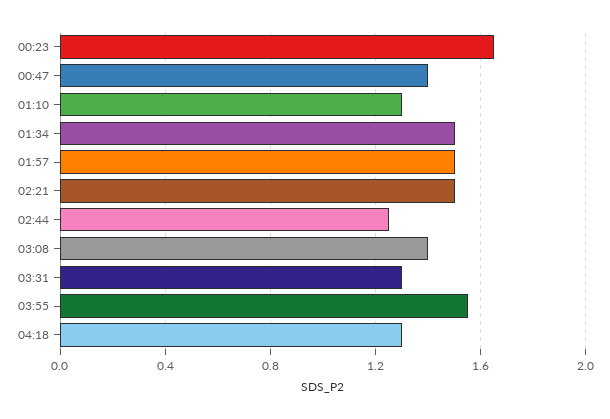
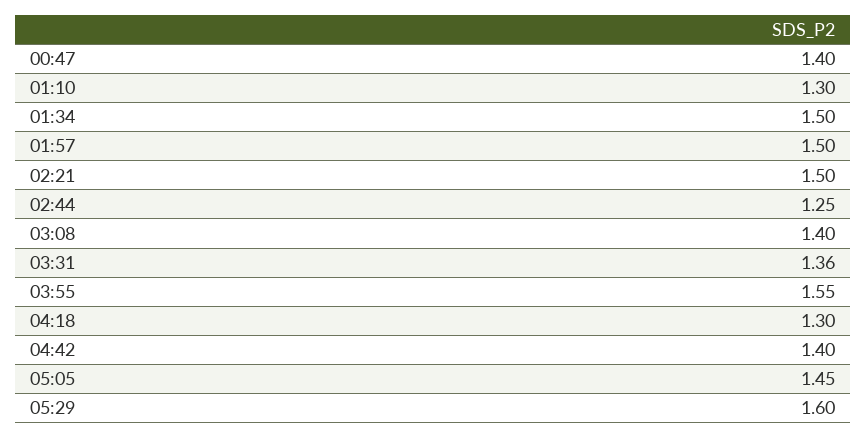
00:23: 1.65 -> none
03:31: 1.3 -> 1.36
04:42: none -> 1.4
05:05: none -> 1.45
05:29: none -> 1.6

